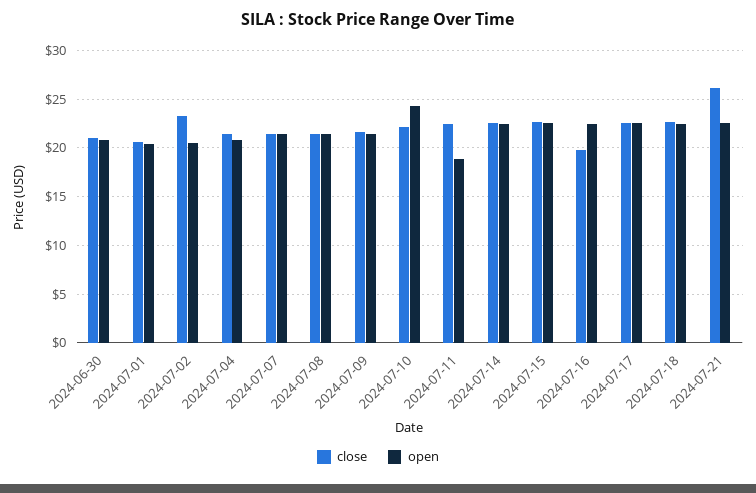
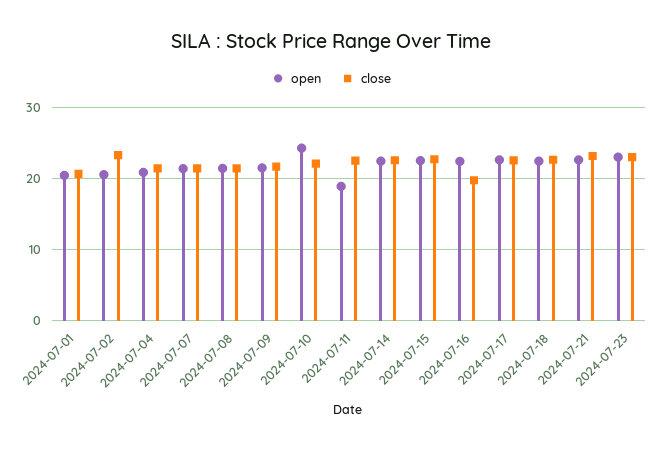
close, 2024-06-30: 21 -> none
open, 2024-06-30: 21 -> none
close, 2024-07-21: 26 -> 23
open, 2024-07-23: none -> 23
close, 2024-07-23: none -> 23

